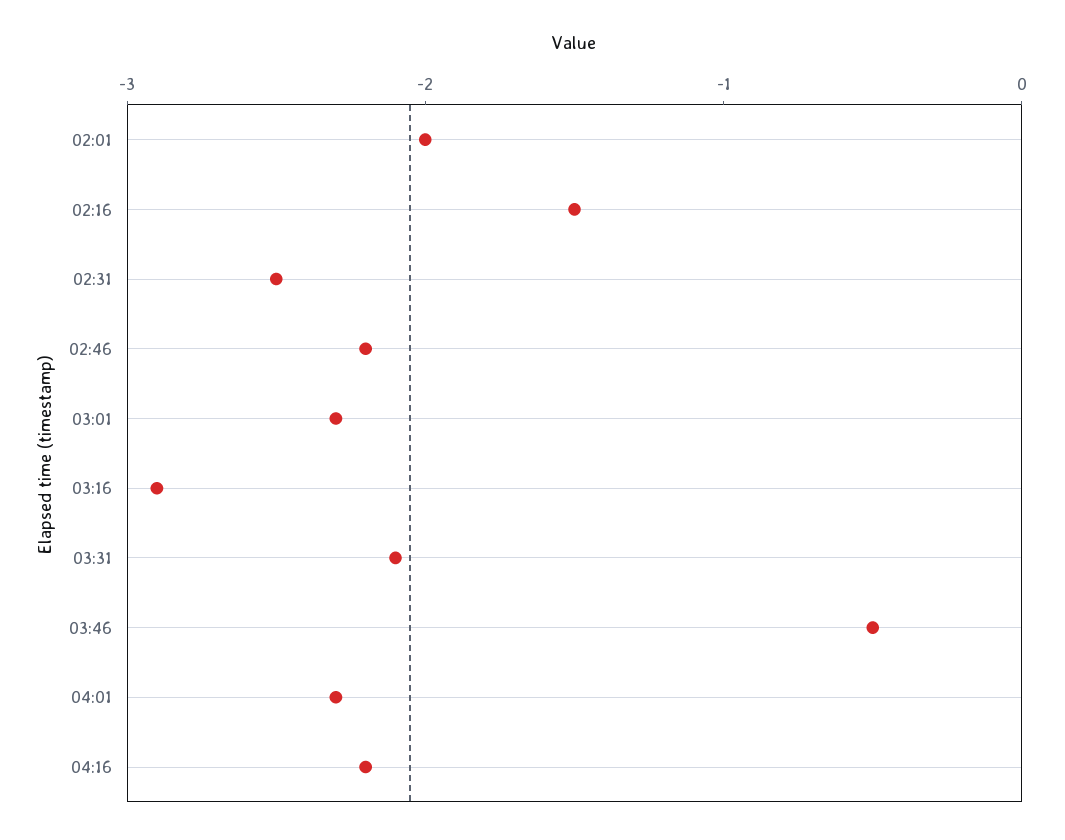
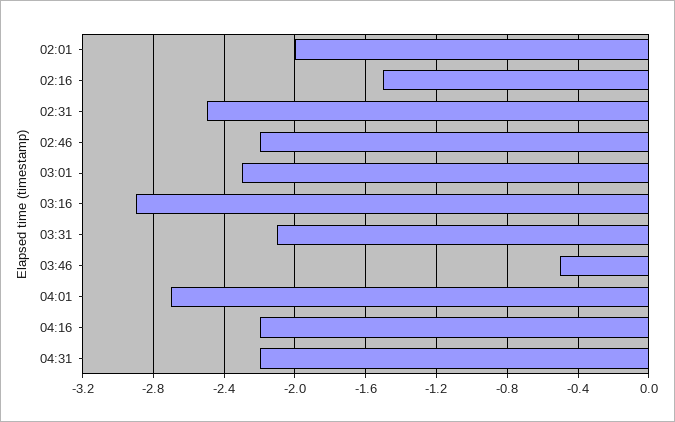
04:01: -2.3 -> -2.7
04:31: none -> -2.2

